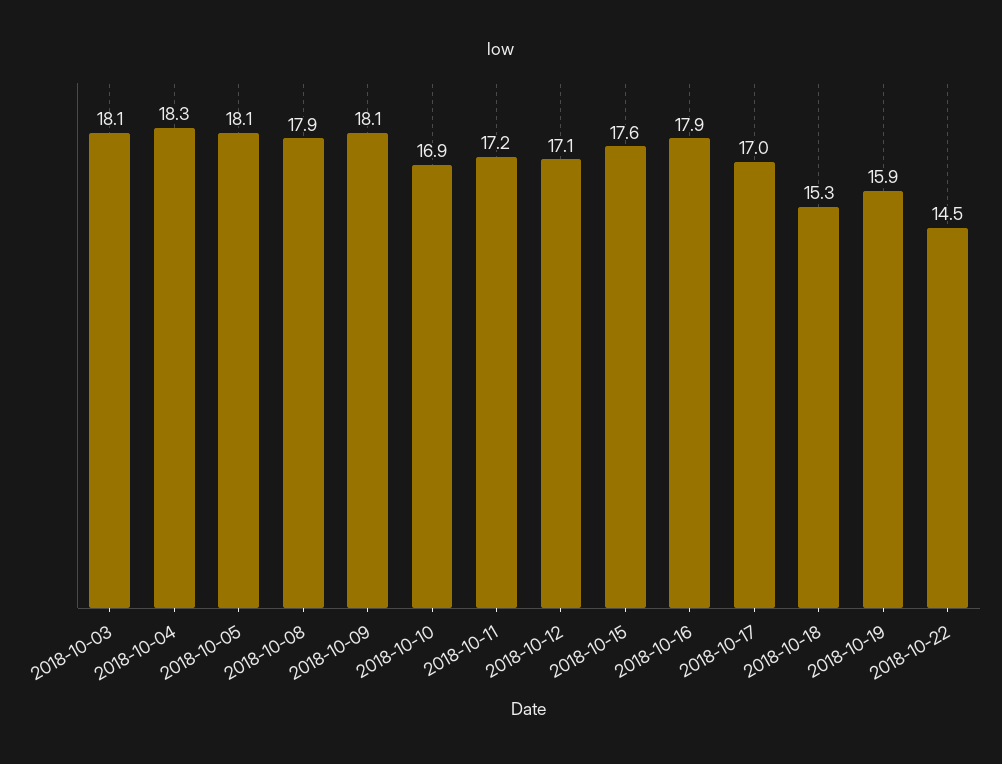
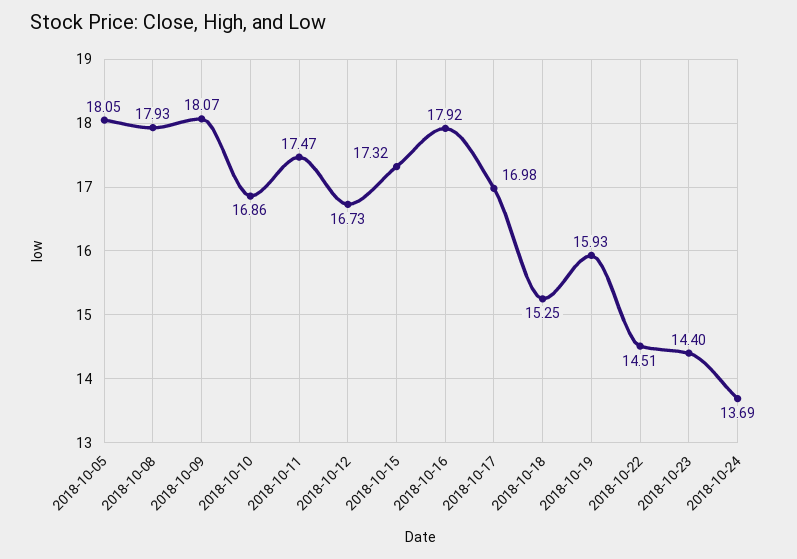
2018-10-03: 18.1 -> none
2018-10-04: 18.3 -> none
2018-10-11: 17.2 -> 17.47
2018-10-12: 17.1 -> 16.73
2018-10-15: 17.6 -> 17.32
2018-10-23: none -> 14.4
2018-10-24: none -> 13.69

